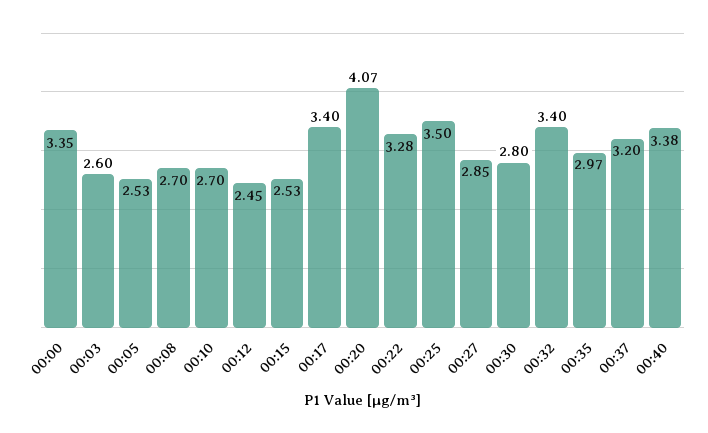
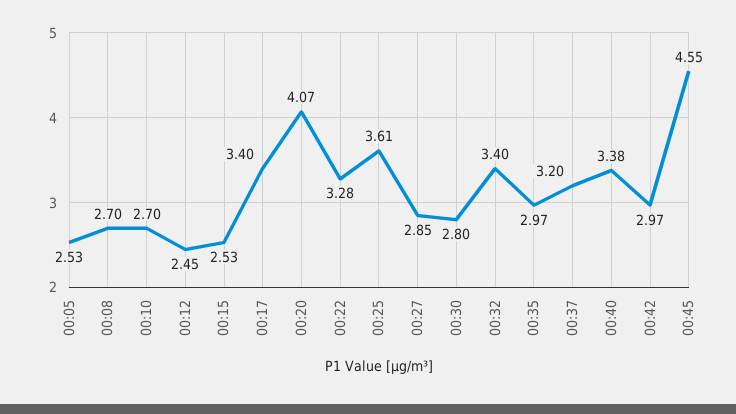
00:00: 3.35 -> none
00:03: 2.6 -> none
00:25: 3.5 -> 3.61
00:42: none -> 2.97
00:45: none -> 4.55

